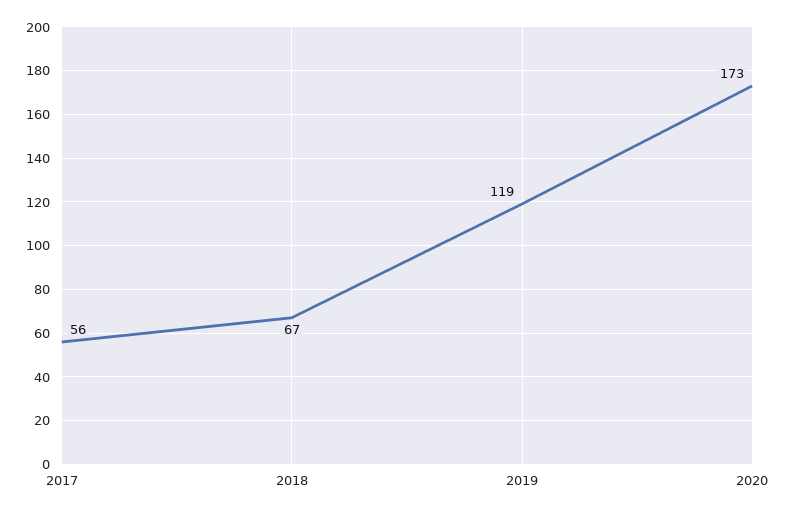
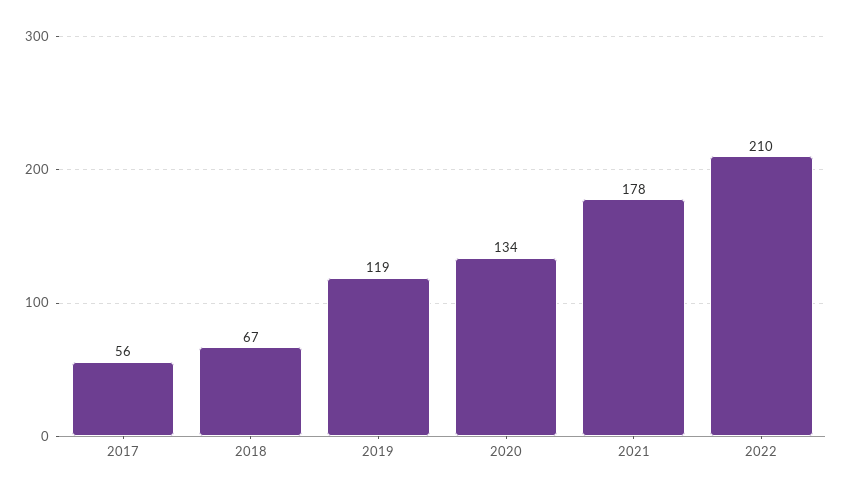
2020: 173 -> 134
2021: none -> 178
2022: none -> 210

